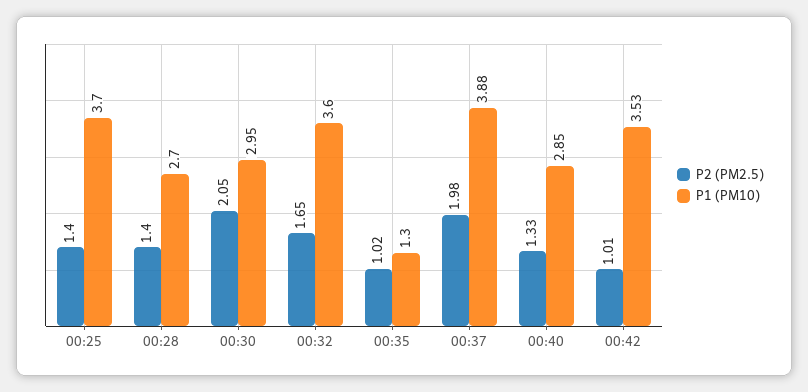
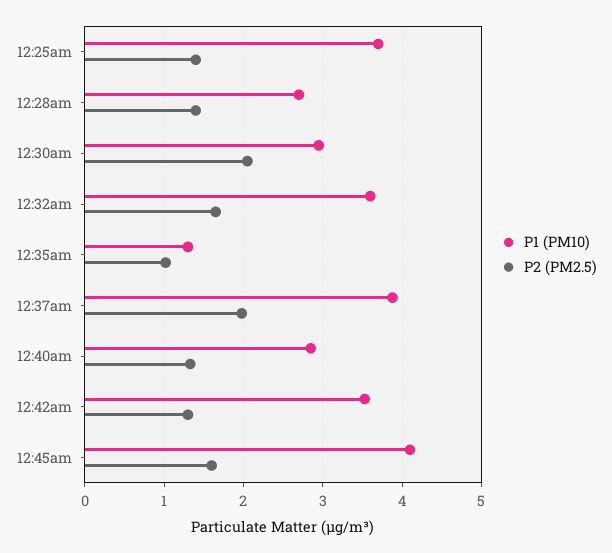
P2 (PM2.5), 00:42: 1.01 -> 1.3
P1 (PM10), 12:45am: none -> 4.1
P2 (PM2.5), 12:45am: none -> 1.6

